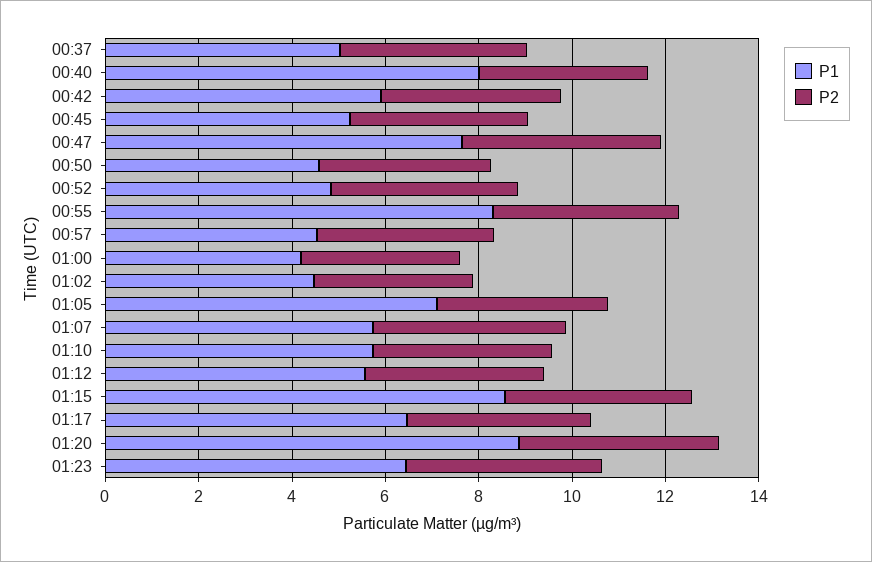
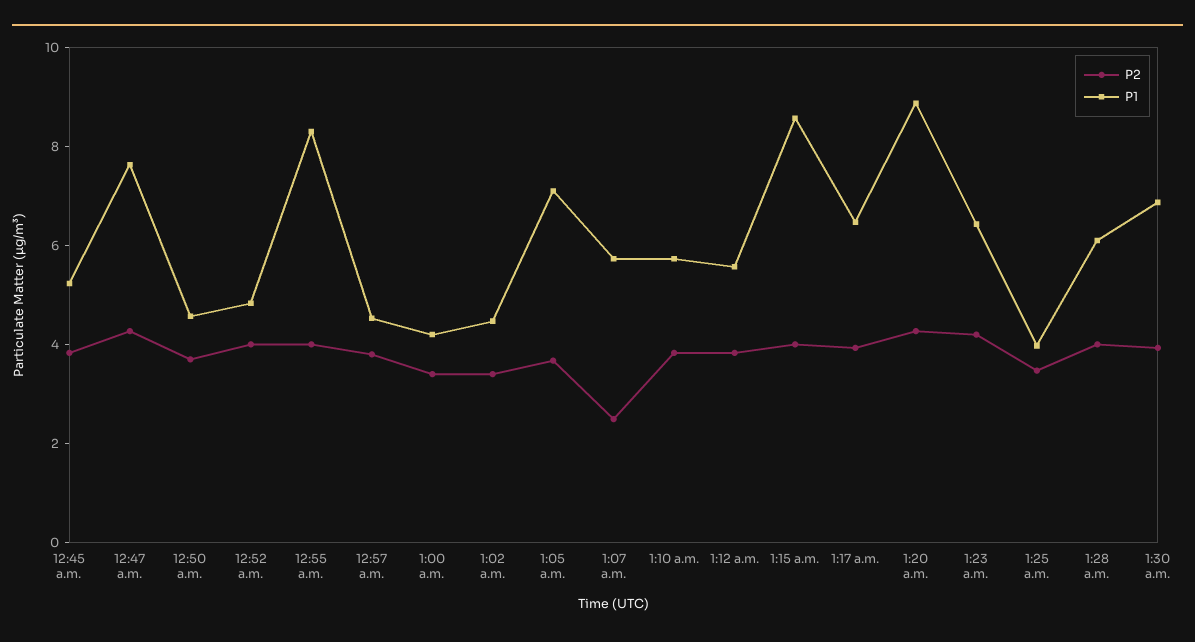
P1, 00:37: 5 -> none
P2, 00:37: 4 -> none
P1, 00:40: 8 -> none
P2, 00:40: 3.5 -> none
P1, 00:42: 6 -> none
P2, 00:42: 4 -> none
P2, 01:07: 4 -> 2.5
P2, 1:25 a.m.: none -> 3.5
P1, 1:25 a.m.: none -> 4
P2, 1:28 a.m.: none -> 4
P1, 1:28 a.m.: none -> 6
P2, 1:30 a.m.: none -> 4
P1, 1:30 a.m.: none -> 7

